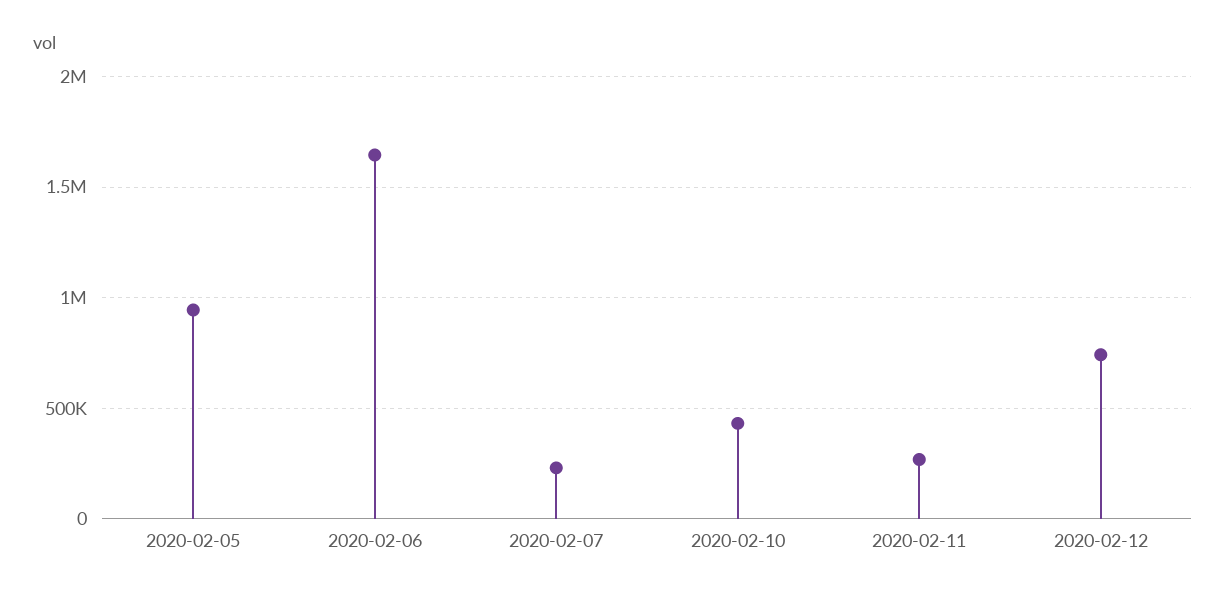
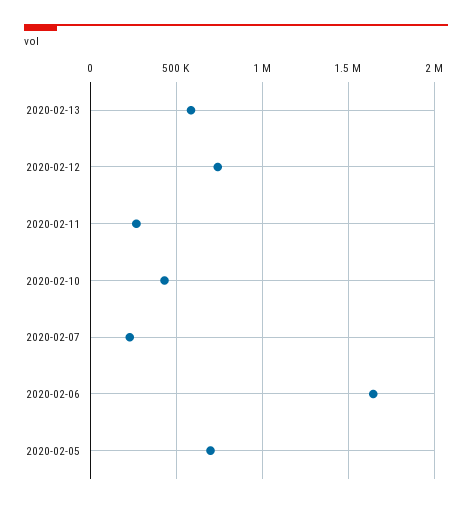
2020-02-05: 950000 -> 700000
2020-02-13: none -> 600000

